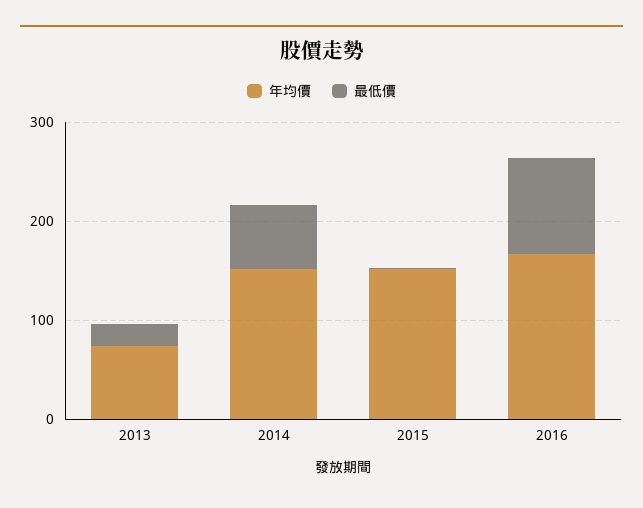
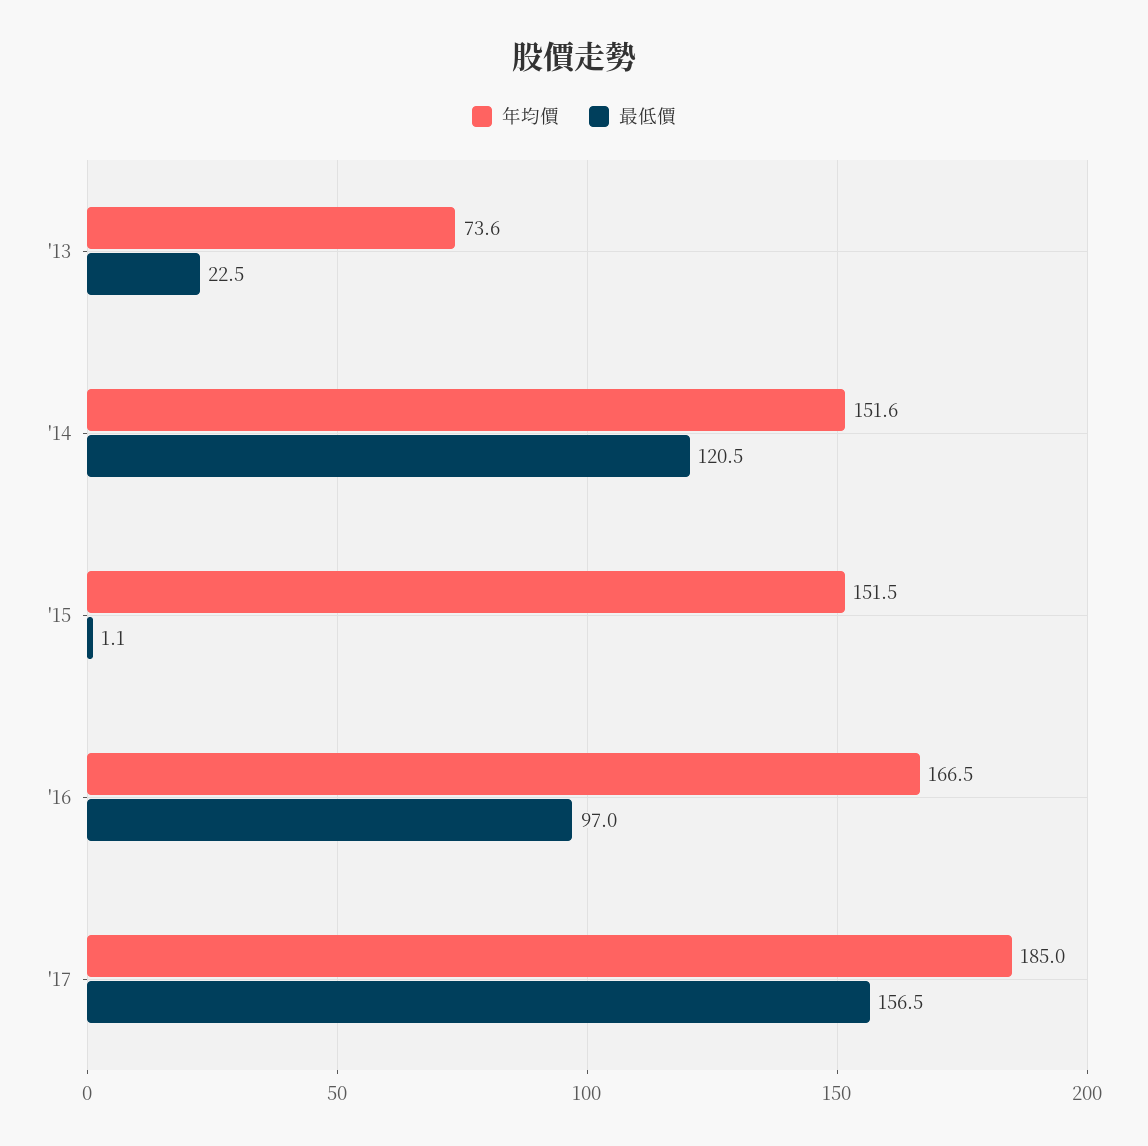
最低價, 2014: 60 -> 120.5
年均價, '17: none -> 185
最低價, '17: none -> 156.5

